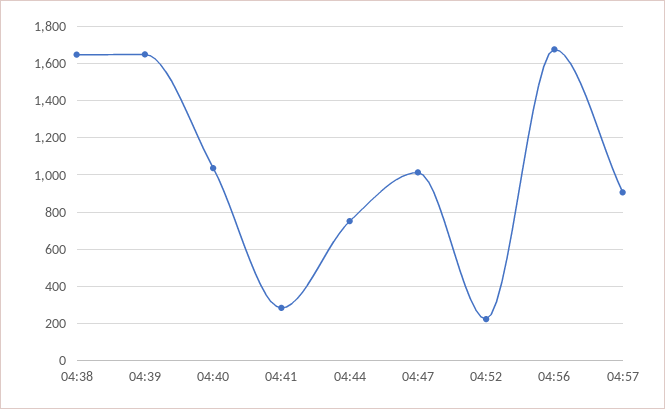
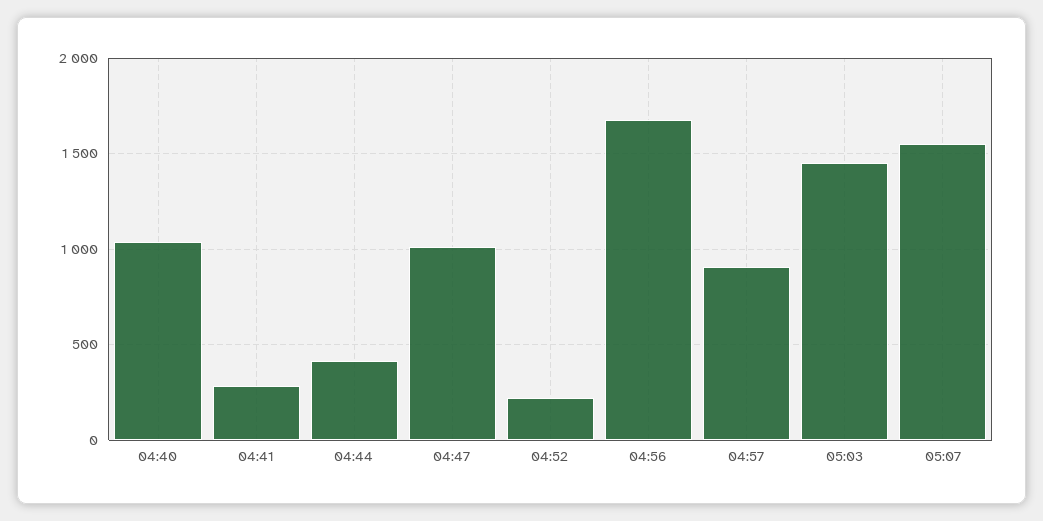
04:38: 1650 -> none
04:39: 1650 -> none
04:44: 750 -> 400
05:03: none -> 1450
05:07: none -> 1550

